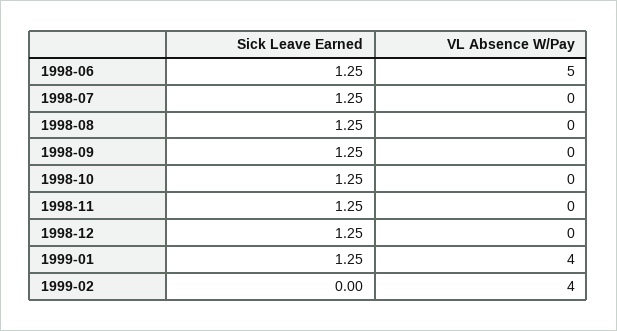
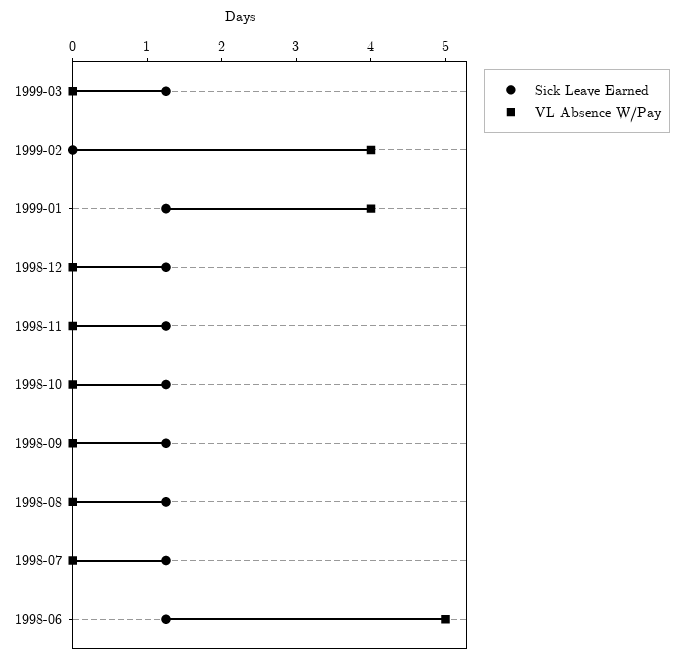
Sick Leave Earned, 1999-03: none -> 1.2
VL Absence W/Pay, 1999-03: none -> 0

